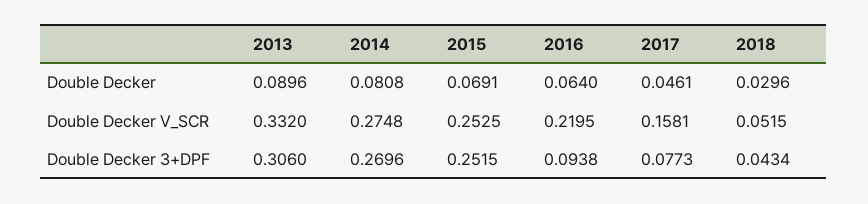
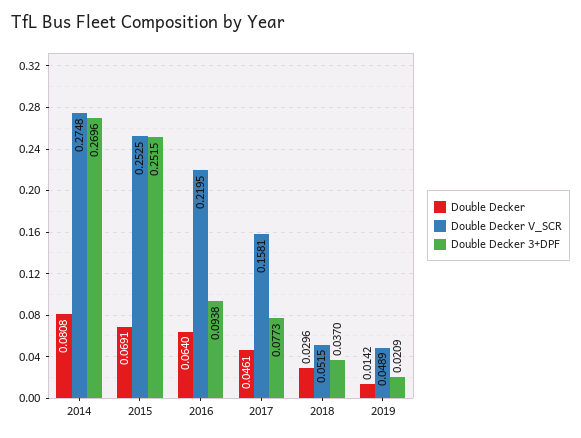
Double Decker, 2013: 0.0896 -> none
Double Decker V_SCR, 2013: 0.332 -> none
Double Decker 3+DPF, 2013: 0.306 -> none
Double Decker 3+DPF, 2018: 0.0434 -> 0.037
Double Decker, 2019: none -> 0.0142
Double Decker V_SCR, 2019: none -> 0.0489
Double Decker 3+DPF, 2019: none -> 0.0209

